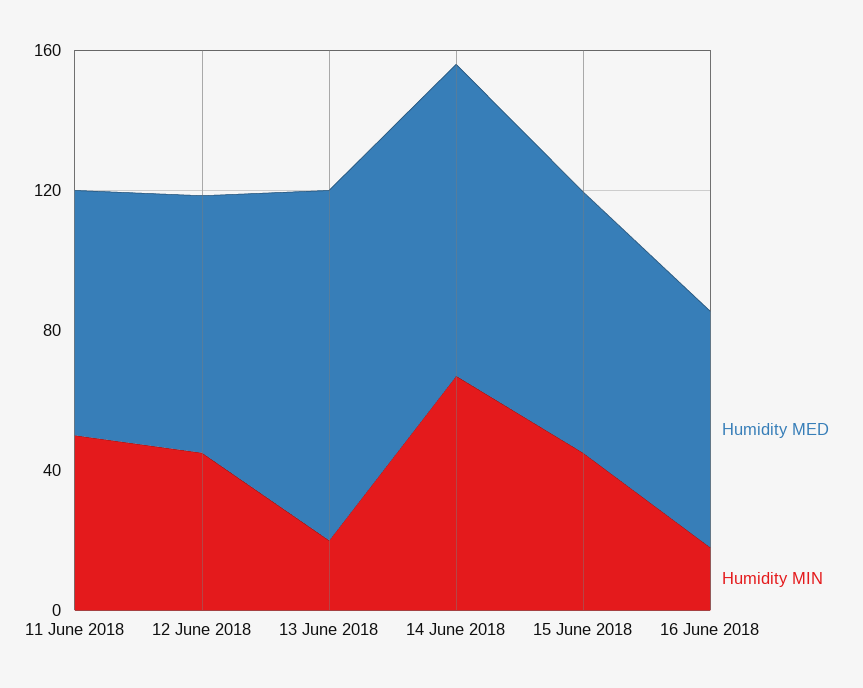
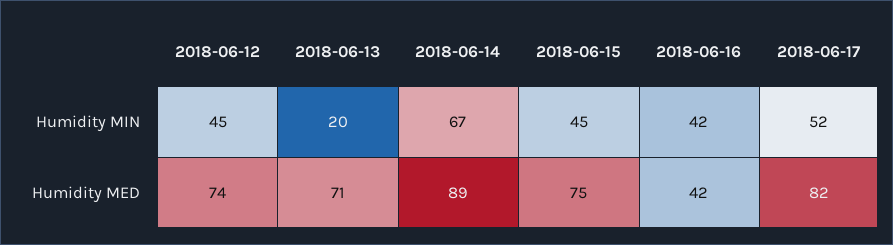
Humidity MED, 11 June 2018: 70 -> none
Humidity MIN, 11 June 2018: 50 -> none
Humidity MED, 13 June 2018: 100 -> 71
Humidity MED, 16 June 2018: 70 -> 42
Humidity MIN, 16 June 2018: 20 -> 42
Humidity MIN, 2018-06-17: none -> 52
Humidity MED, 2018-06-17: none -> 82

